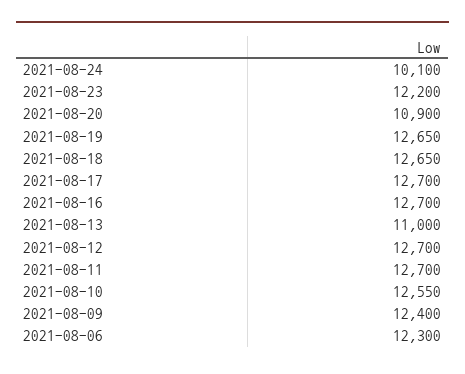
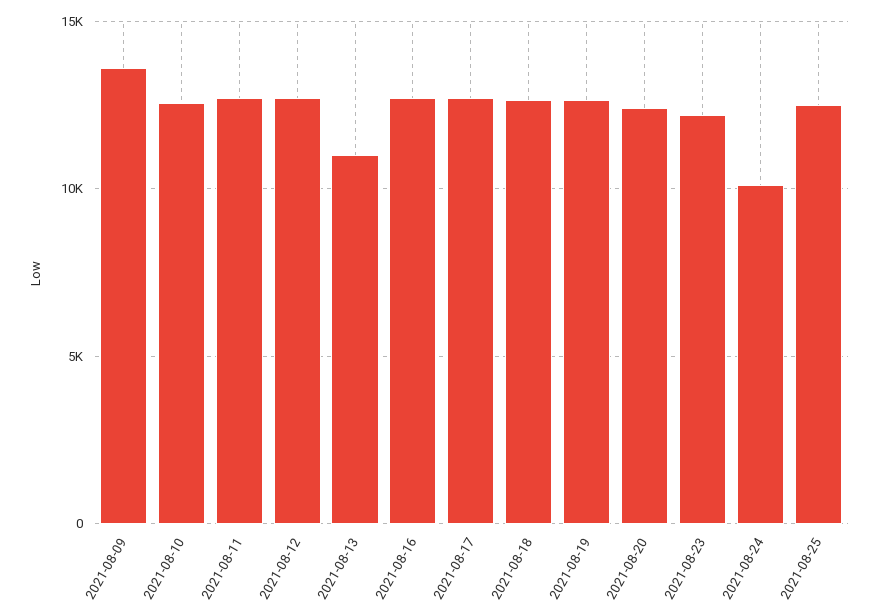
2021-08-20: 10900 -> 12500
2021-08-09: 12400 -> 13500
2021-08-06: 12300 -> none
2021-08-25: none -> 12500

